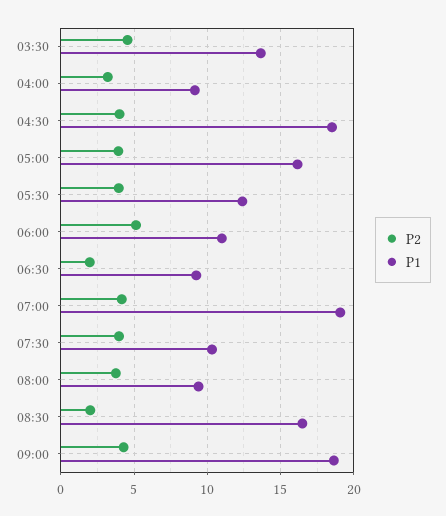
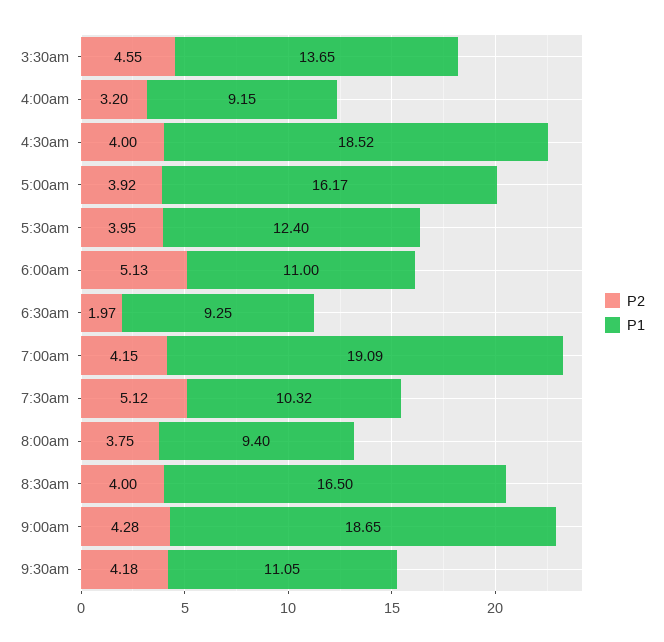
P2, 07:30: 4 -> 5.12
P2, 08:30: 2 -> 4
P2, 9:30am: none -> 4.18
P1, 9:30am: none -> 11.05

